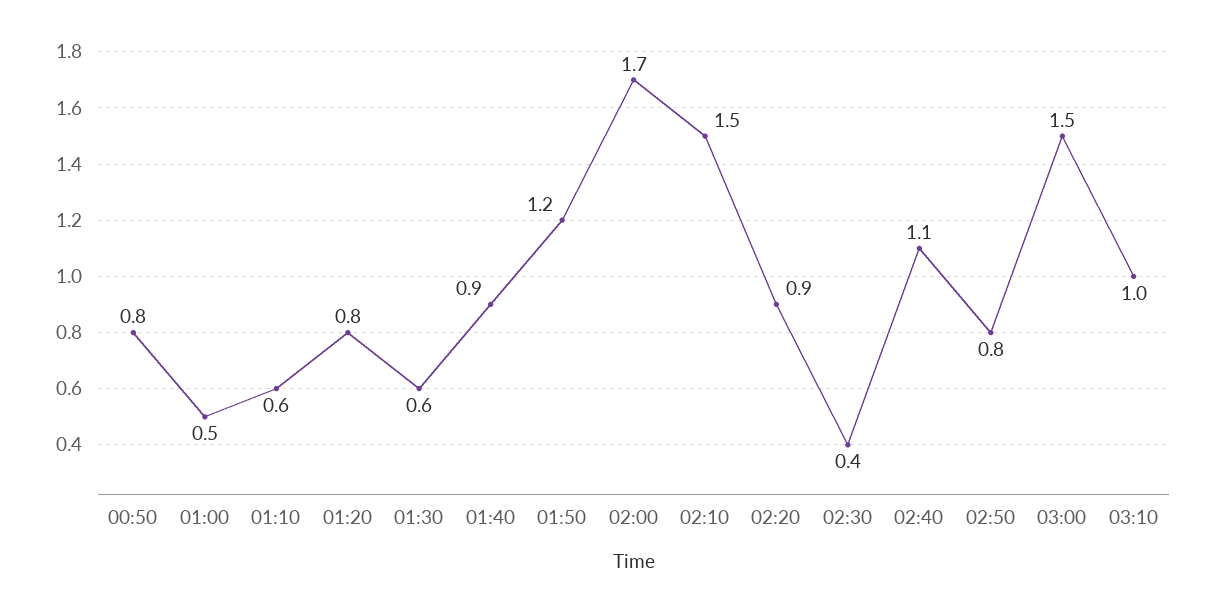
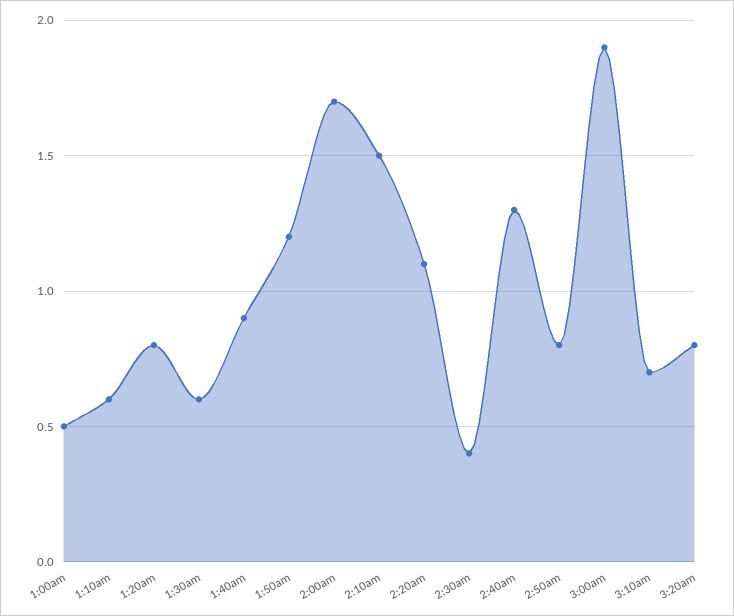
00:50: 0.8 -> none
02:20: 0.9 -> 1.1
02:40: 1.1 -> 1.3
03:00: 1.5 -> 1.9
03:10: 1 -> 0.7
3:20am: none -> 0.8

